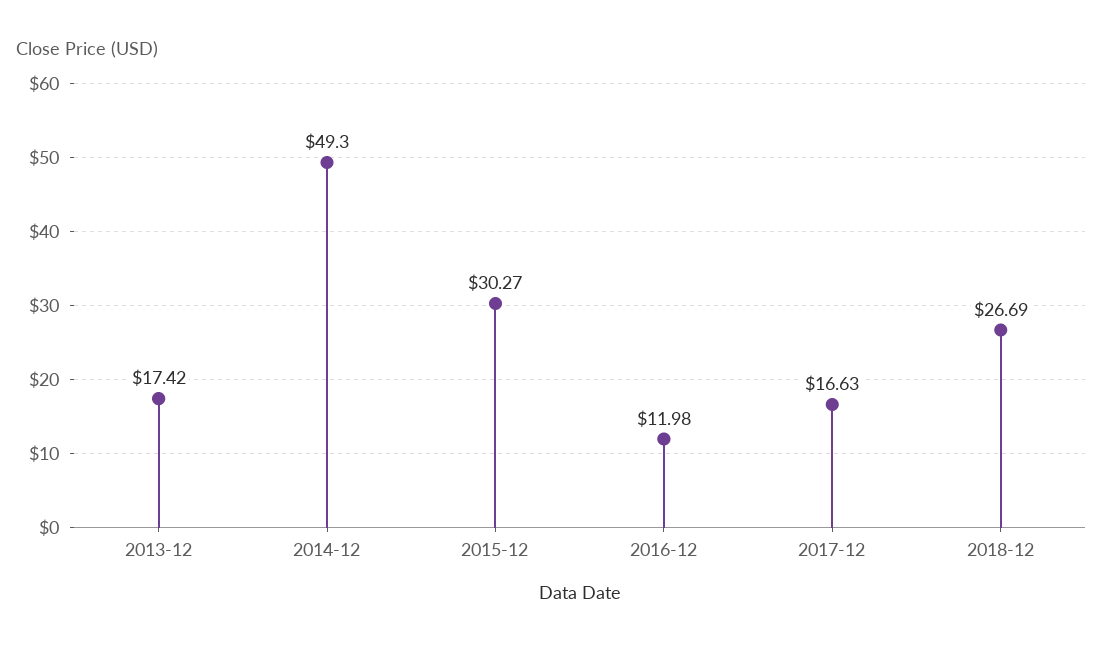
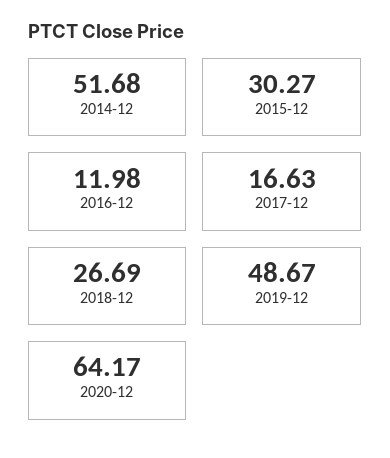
2013-12: 17.42 -> none
2014-12: 49.3 -> 51.68
2019-12: none -> 48.67
2020-12: none -> 64.17

